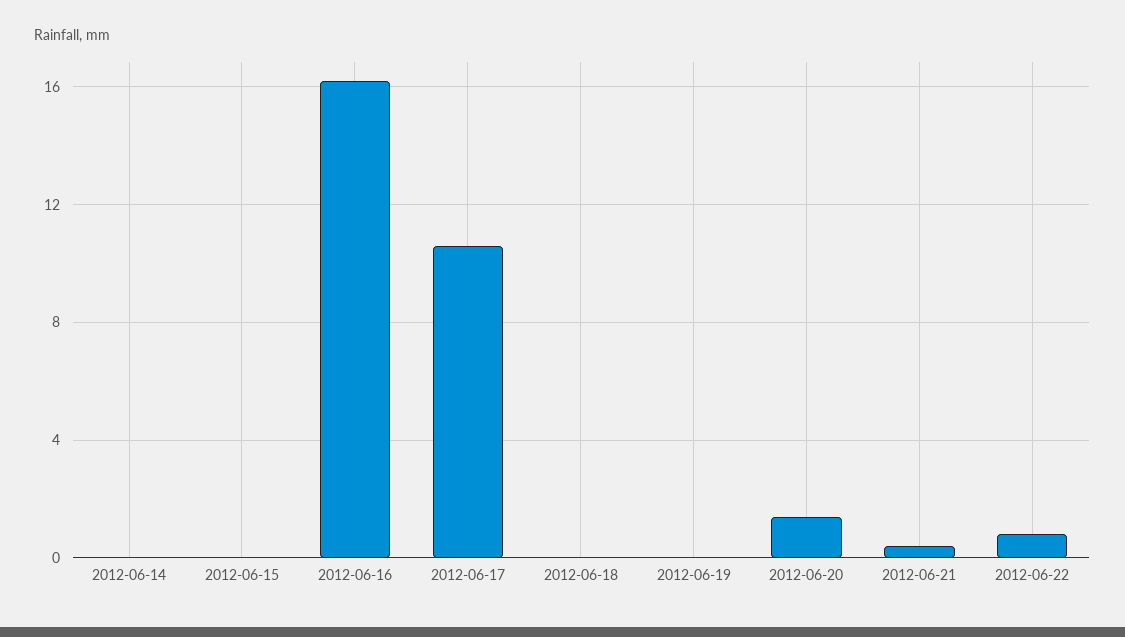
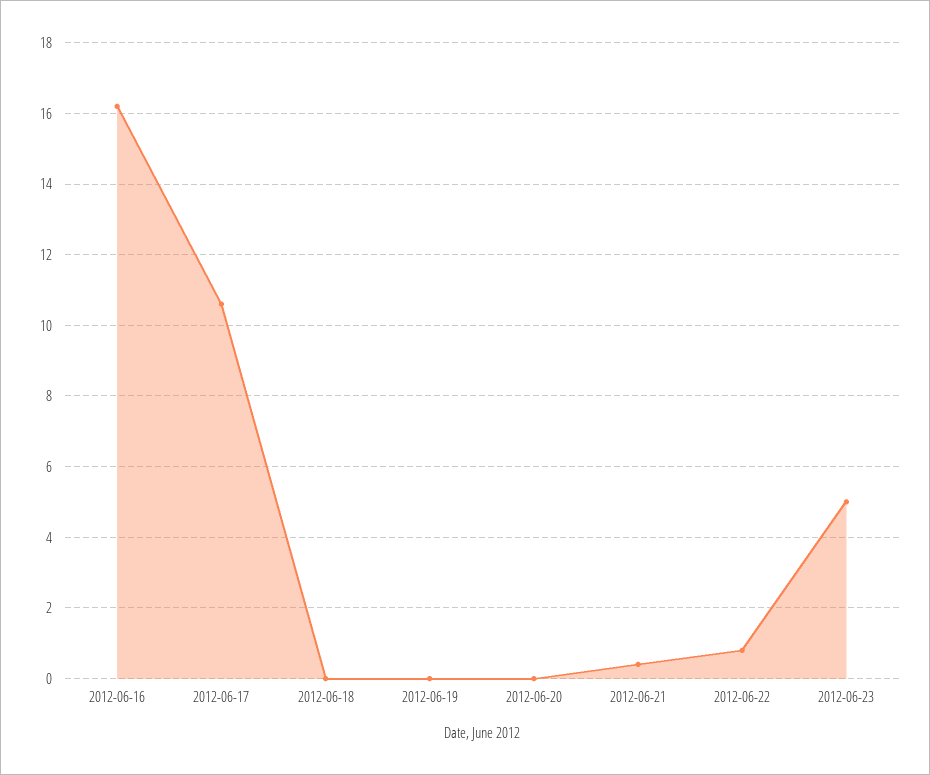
2012-06-14: 0 -> none
2012-06-15: 0 -> none
2012-06-20: 1.5 -> 0
2012-06-23: none -> 5

